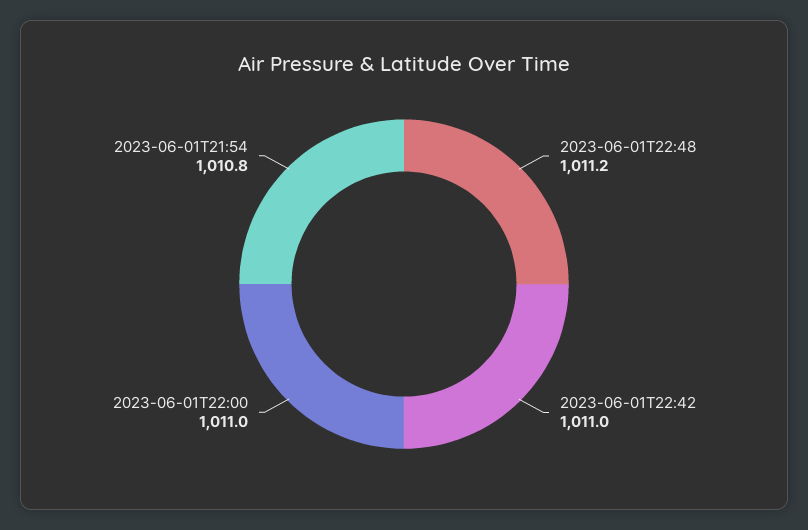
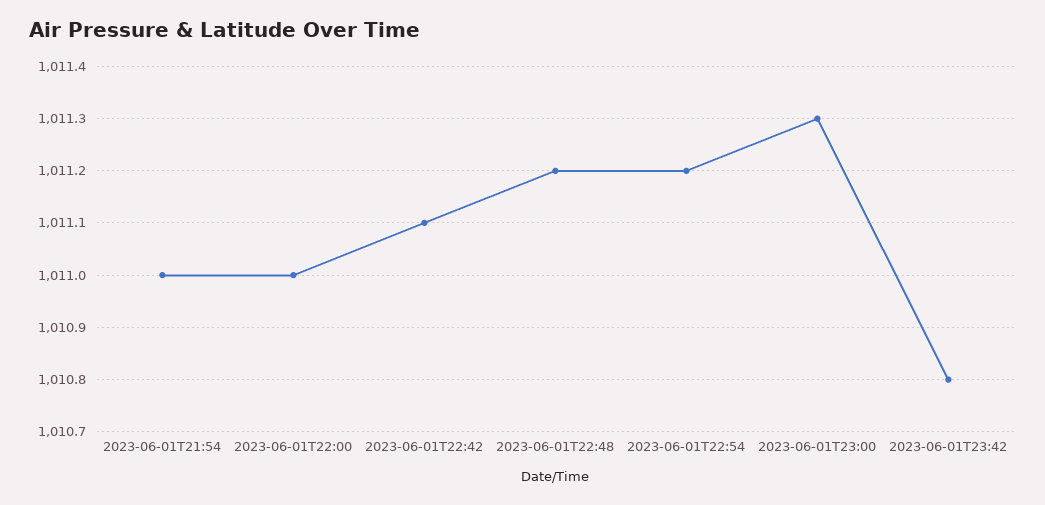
2023-06-01T22:42: 1011 -> 1011.1
2023-06-01T21:54: 1010.8 -> 1011
2023-06-01T22:54: none -> 1011.2
2023-06-01T23:00: none -> 1011.3
2023-06-01T23:42: none -> 1010.8

